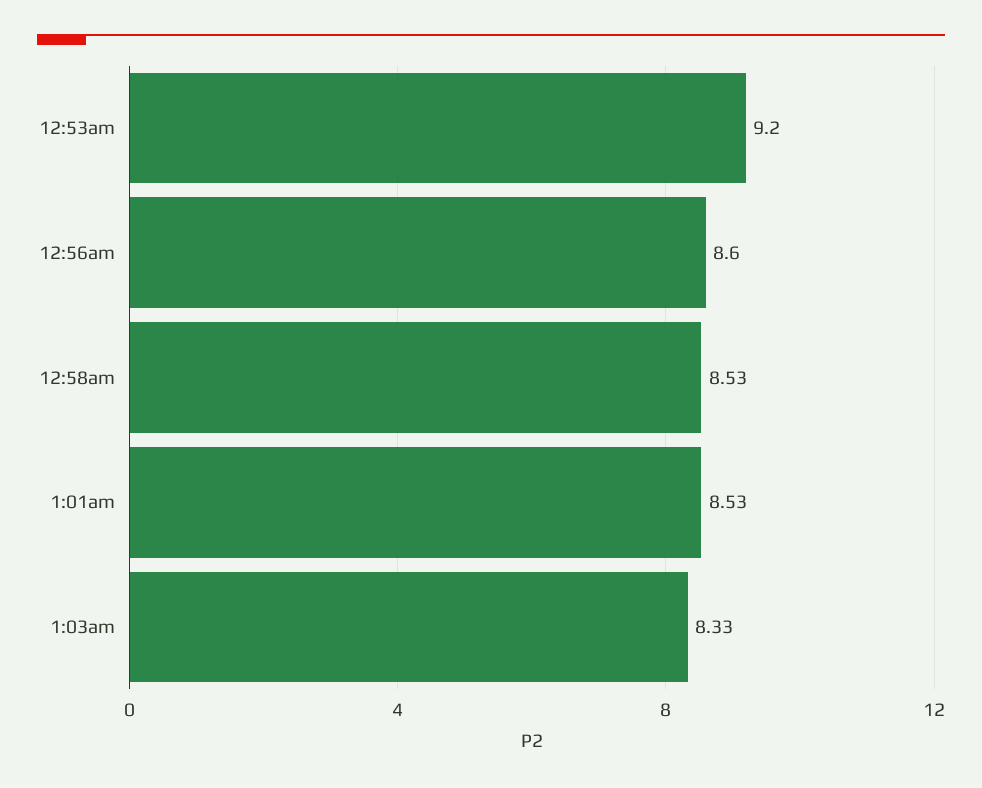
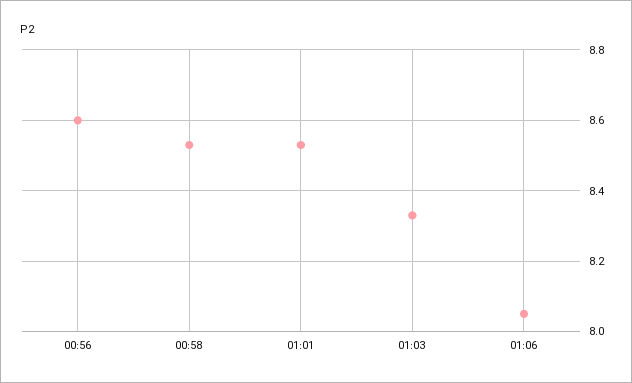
12:53am: 9.2 -> none
01:06: none -> 8.05

